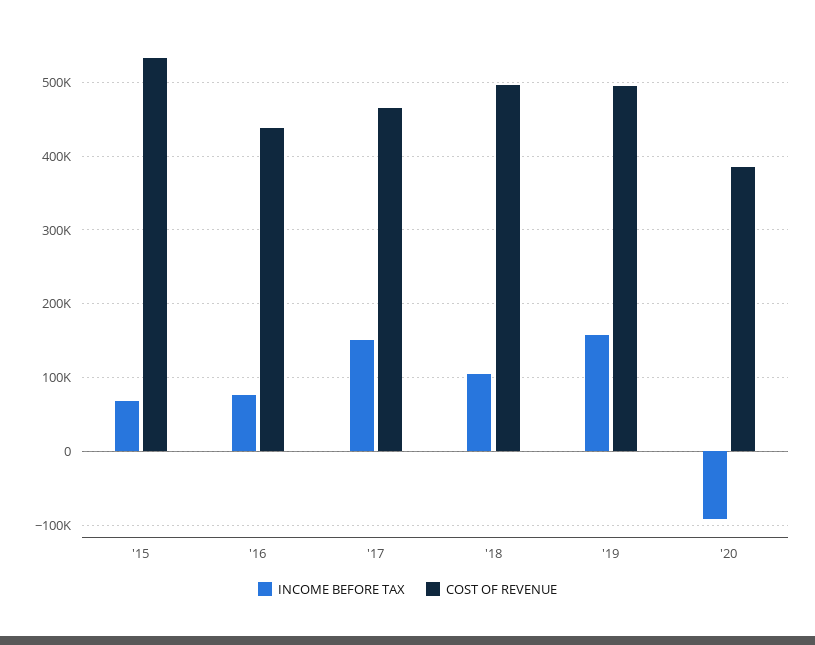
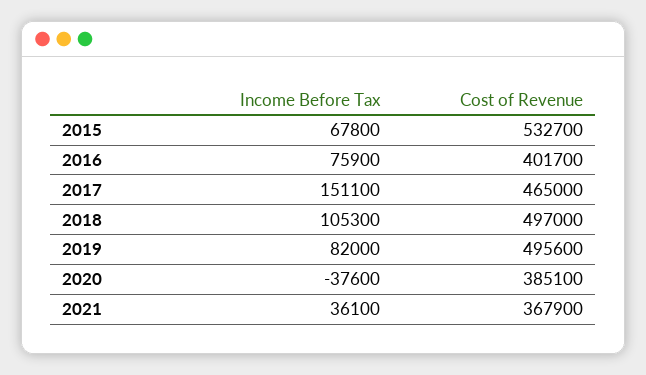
COST OF REVENUE, '16: 440000 -> 401700
INCOME BEFORE TAX, '19: 160000 -> 82000
INCOME BEFORE TAX, '20: -90000 -> -37600
INCOME BEFORE TAX, 2021: none -> 36100
COST OF REVENUE, 2021: none -> 367900

